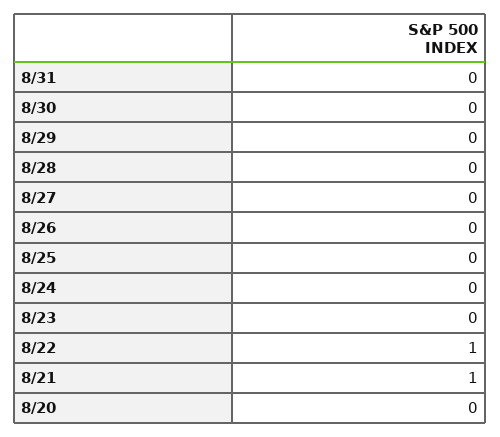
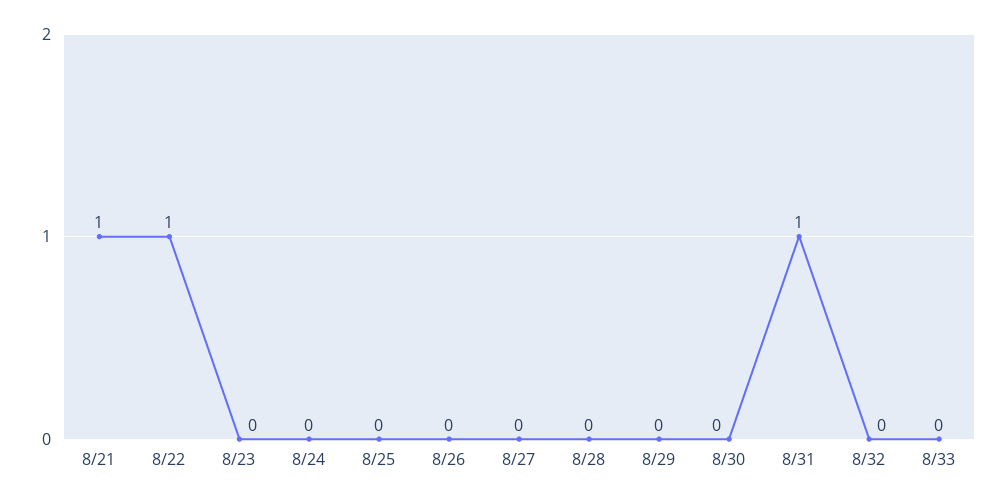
8/31: 0 -> 1
8/20: 0 -> none
8/32: none -> 0
8/33: none -> 0

